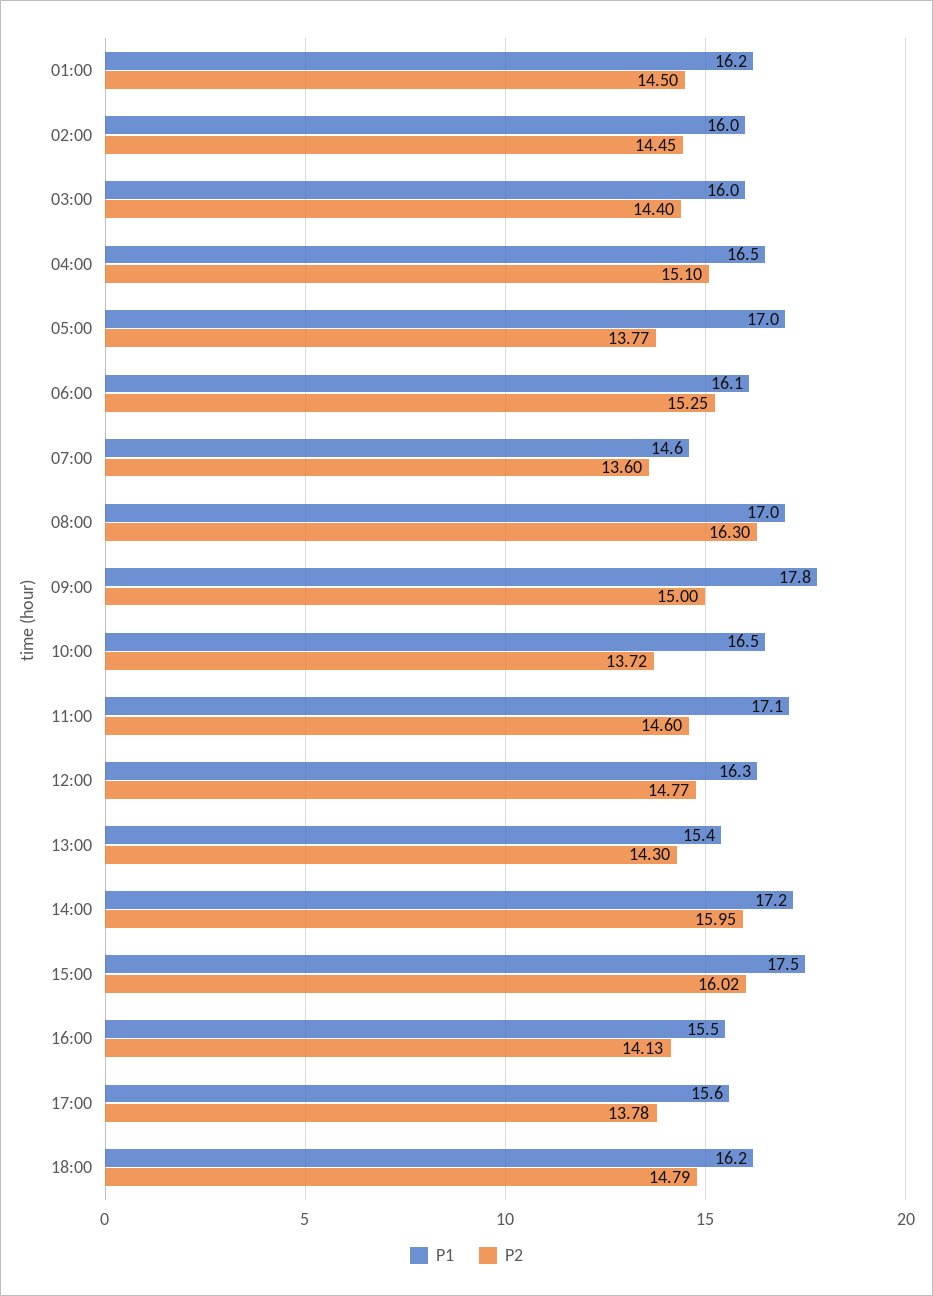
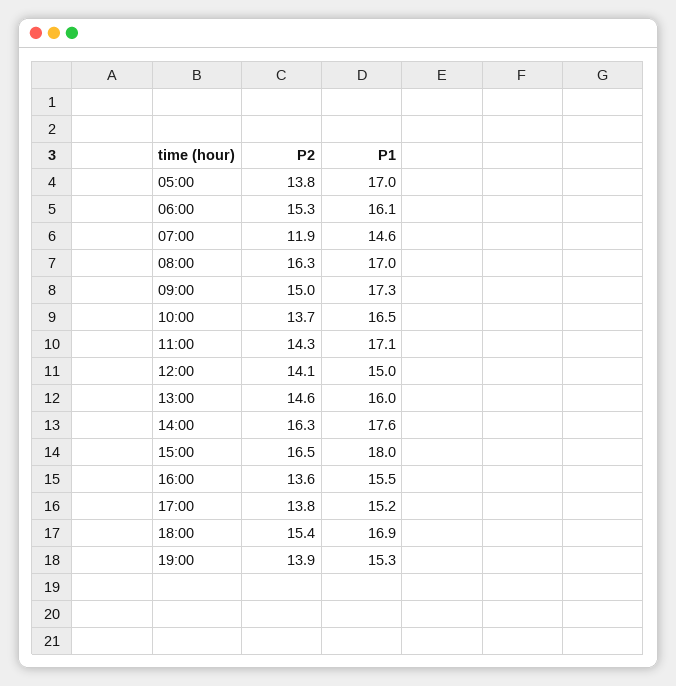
P1, 01:00: 16.2 -> none
P2, 01:00: 14.5 -> none
P1, 02:00: 16 -> none
P2, 02:00: 14.45 -> none
P1, 03:00: 16 -> none
P2, 03:00: 14.4 -> none
P1, 04:00: 16.5 -> none
P2, 04:00: 15.1 -> none
P2, 07:00: 13.6 -> 11.9
P1, 09:00: 17.8 -> 17.3
P2, 11:00: 14.6 -> 14.3
P1, 12:00: 16.3 -> 15
P2, 12:00: 14.77 -> 14.1
P1, 13:00: 15.4 -> 16
P2, 13:00: 14.3 -> 14.6
P1, 14:00: 17.2 -> 17.6
P2, 14:00: 15.95 -> 16.3
P1, 15:00: 17.5 -> 18
P2, 15:00: 16.02 -> 16.5
P2, 16:00: 14.13 -> 13.6
P1, 17:00: 15.6 -> 15.2
P1, 18:00: 16.2 -> 16.9
P2, 18:00: 14.79 -> 15.4
P2, 19:00: none -> 13.9
P1, 19:00: none -> 15.3

